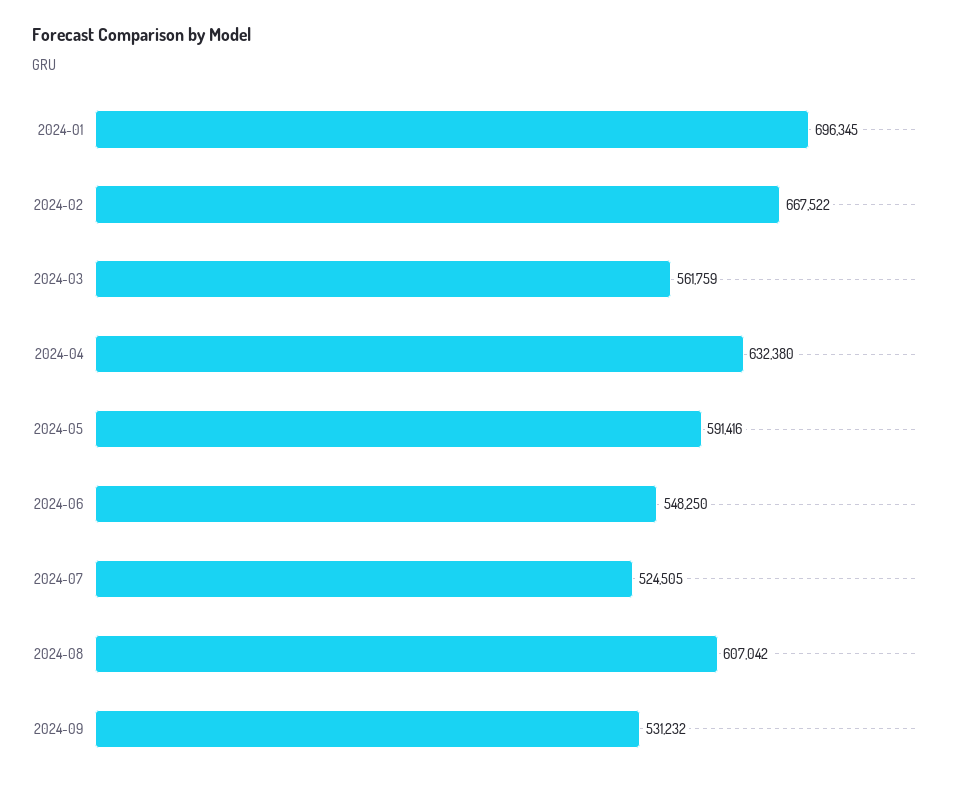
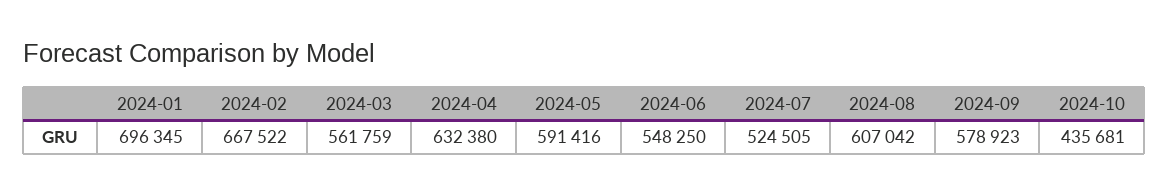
2024-09: 531232 -> 578923
2024-10: none -> 435681

